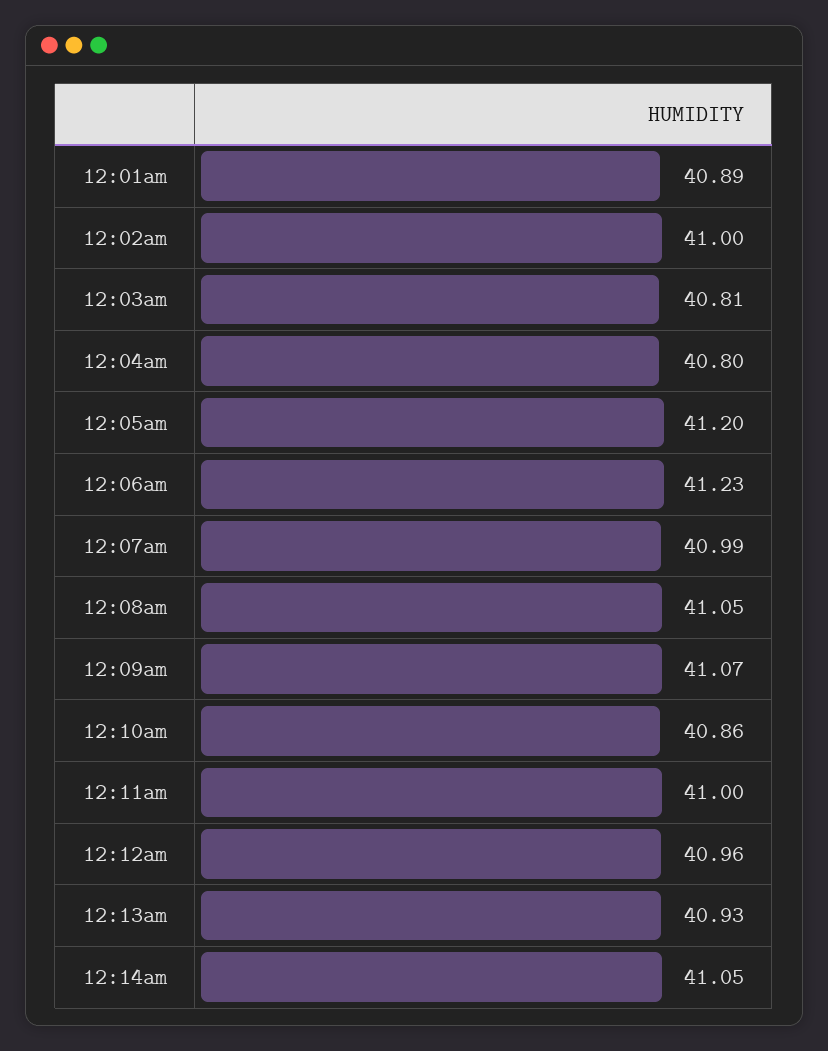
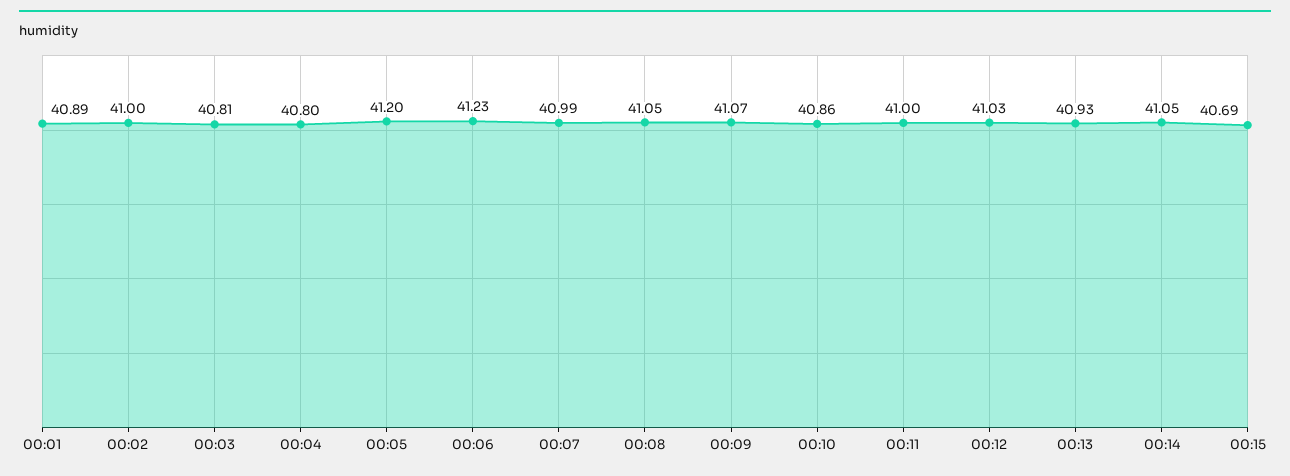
12:12am: 40.96 -> 41.03
00:15: none -> 40.69

